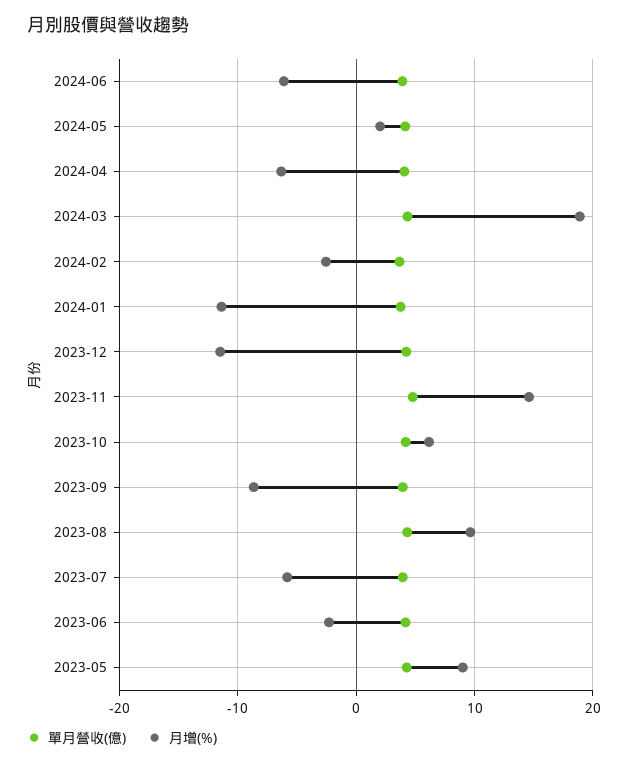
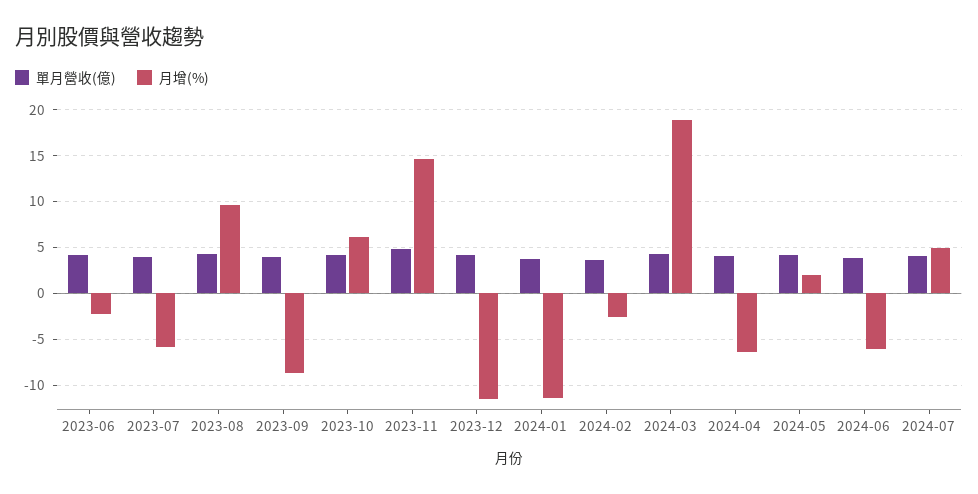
單月營收(億), 2023-05: 4 -> none
月增(%), 2023-05: 9 -> none
單月營收(億), 2024-07: none -> 4
月增(%), 2024-07: none -> 5

